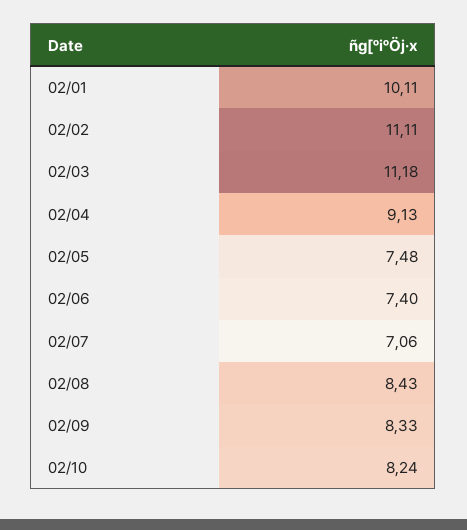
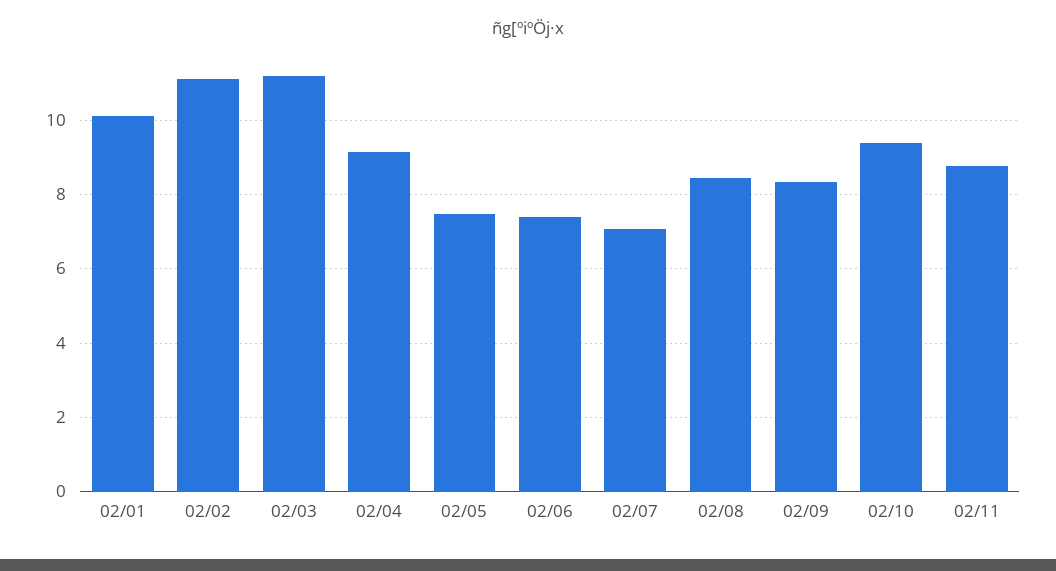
02/10: 8.24 -> 9.4
02/11: none -> 8.8

